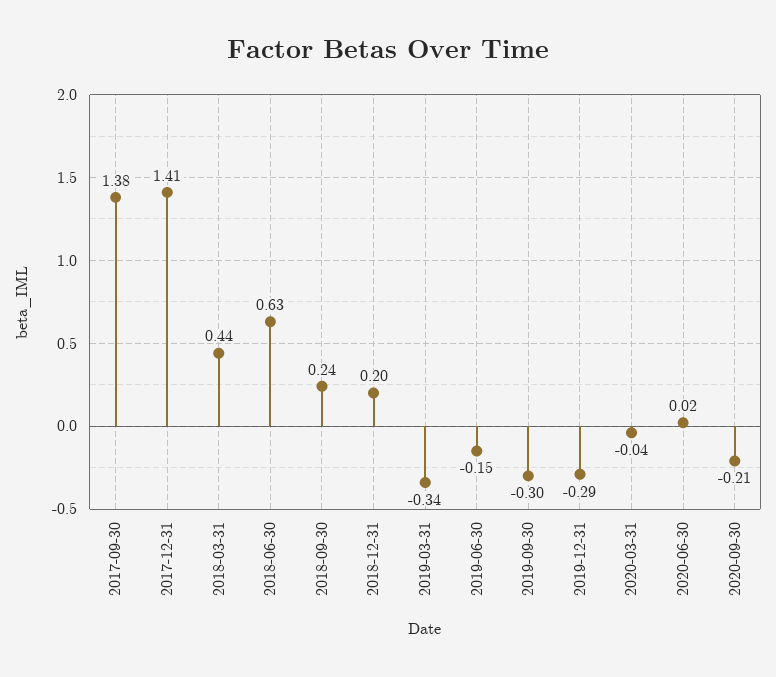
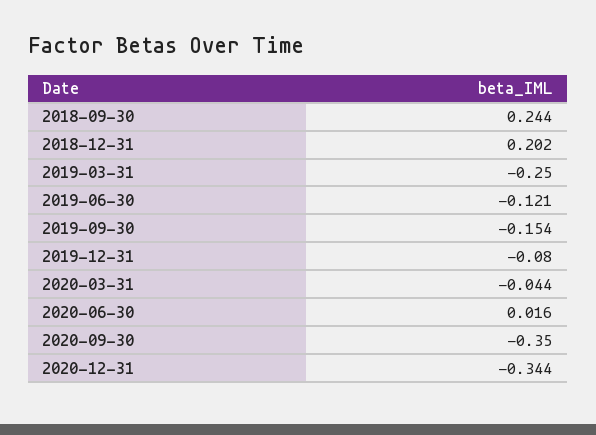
2017-09-30: 1.38 -> none
2017-12-31: 1.41 -> none
2018-03-31: 0.44 -> none
2018-06-30: 0.63 -> none
2019-03-31: -0.34 -> -0.25
2019-06-30: -0.15 -> -0.121
2019-09-30: -0.3 -> -0.154
2019-12-31: -0.29 -> -0.08
2020-09-30: -0.21 -> -0.35
2020-12-31: none -> -0.344

